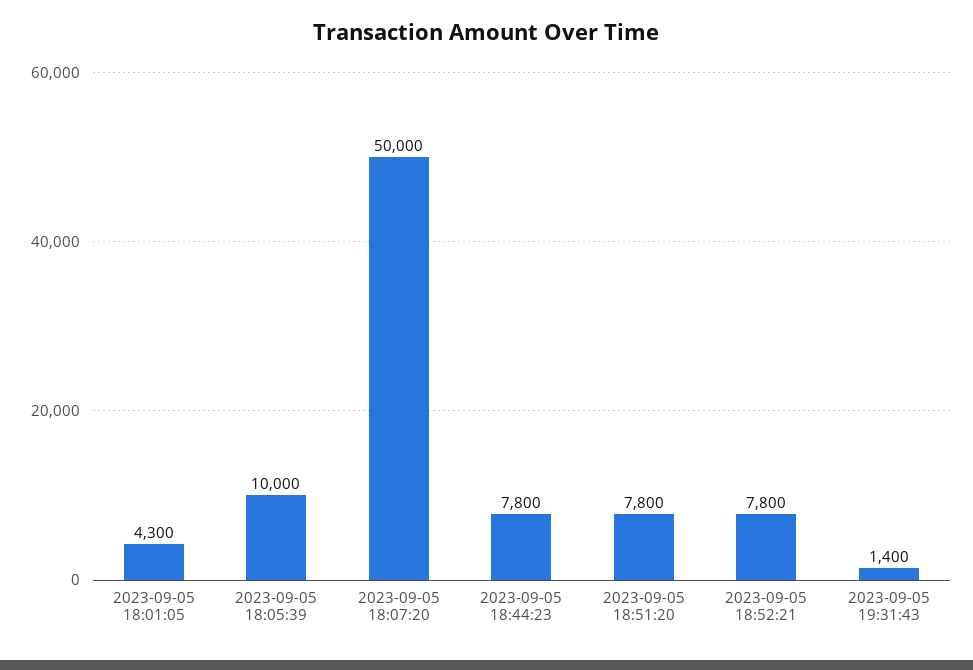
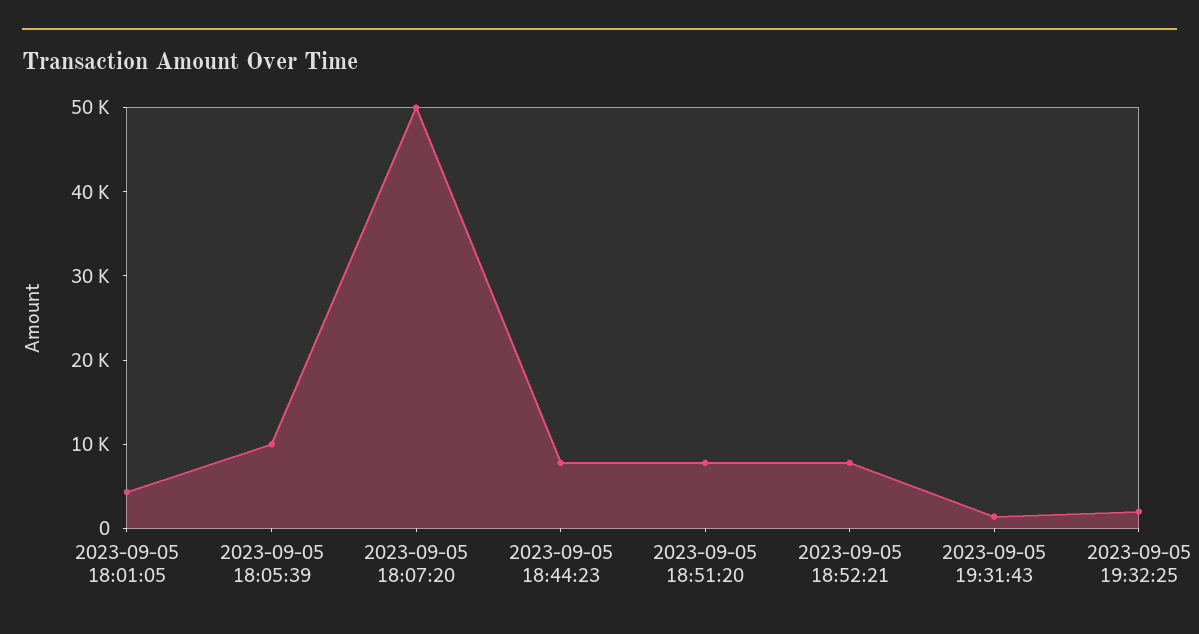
2023-09-05 19:32:25: none -> 2000

